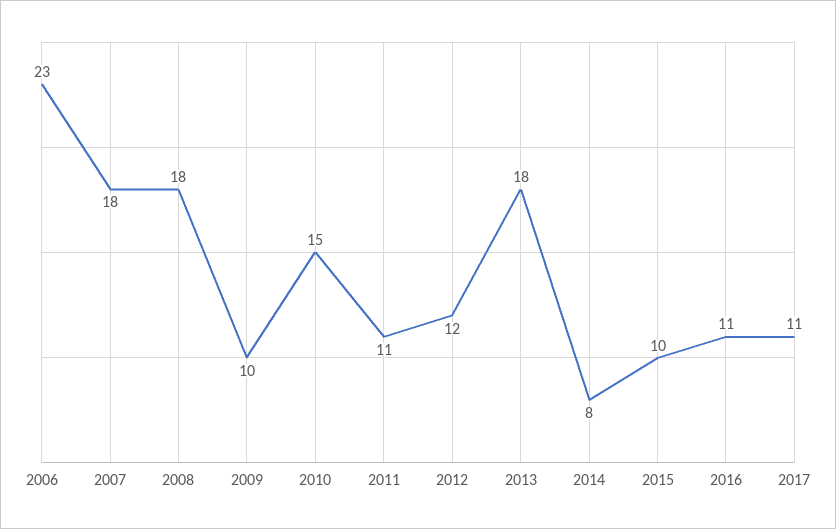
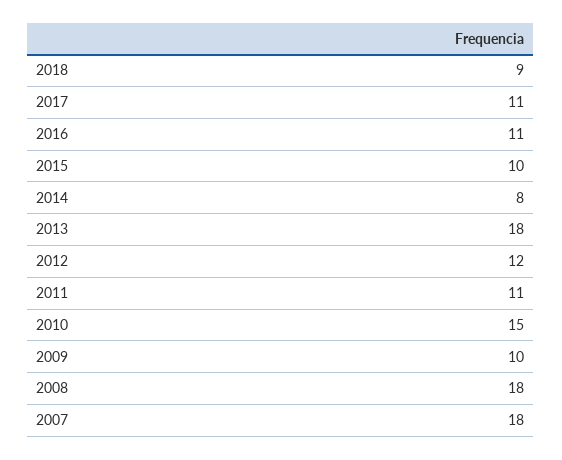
2006: 23 -> none
2018: none -> 9

